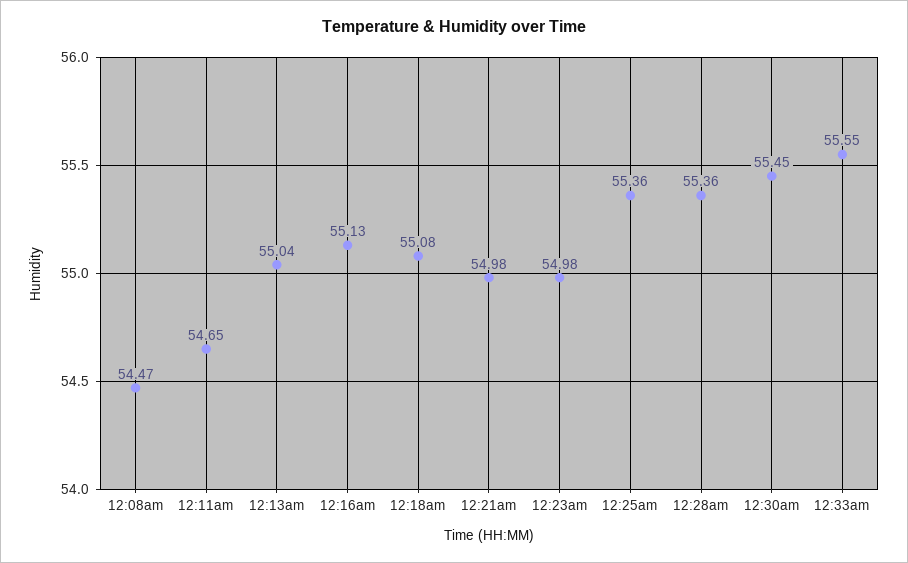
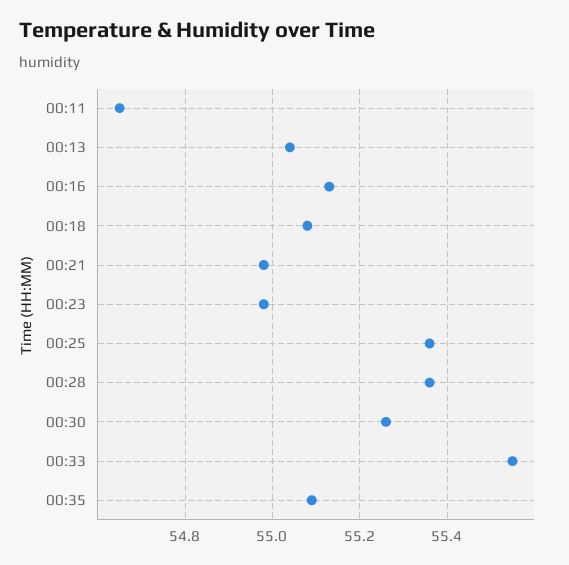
12:08am: 54.47 -> none
12:30am: 55.45 -> 55.25
00:35: none -> 55.1

